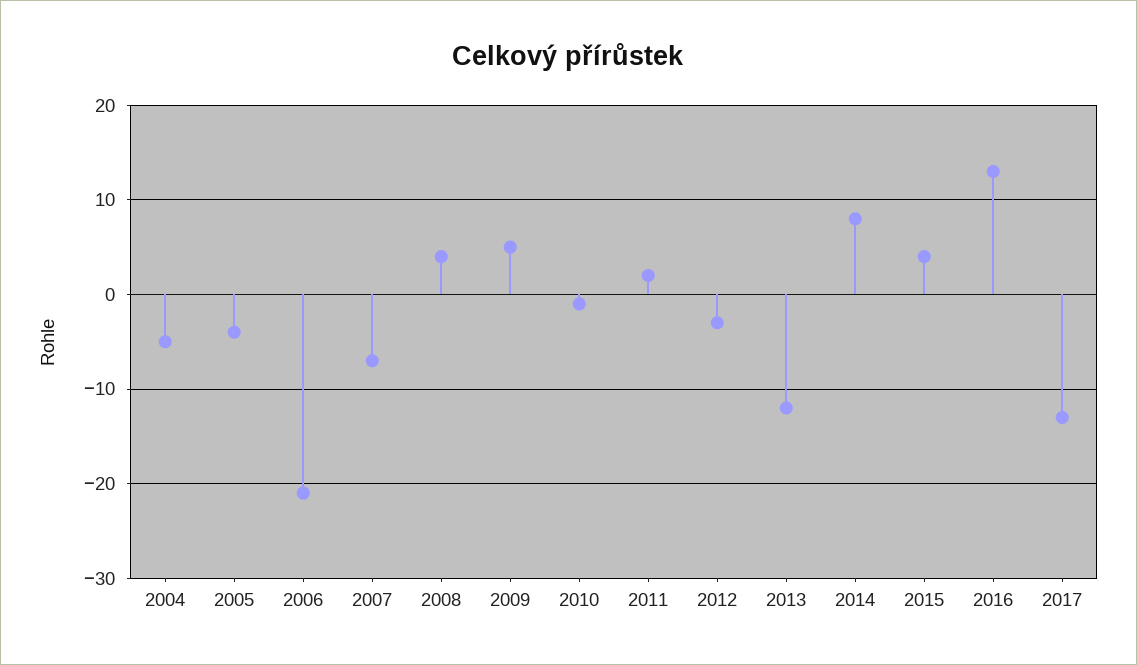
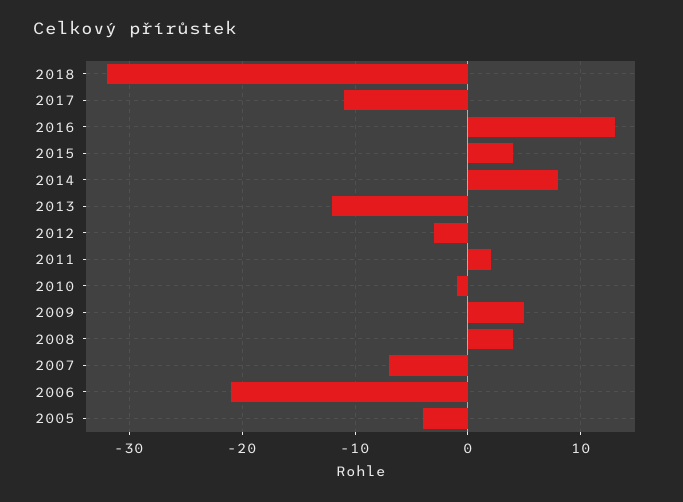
2004: -5 -> none
2017: -13 -> -11
2018: none -> -32

